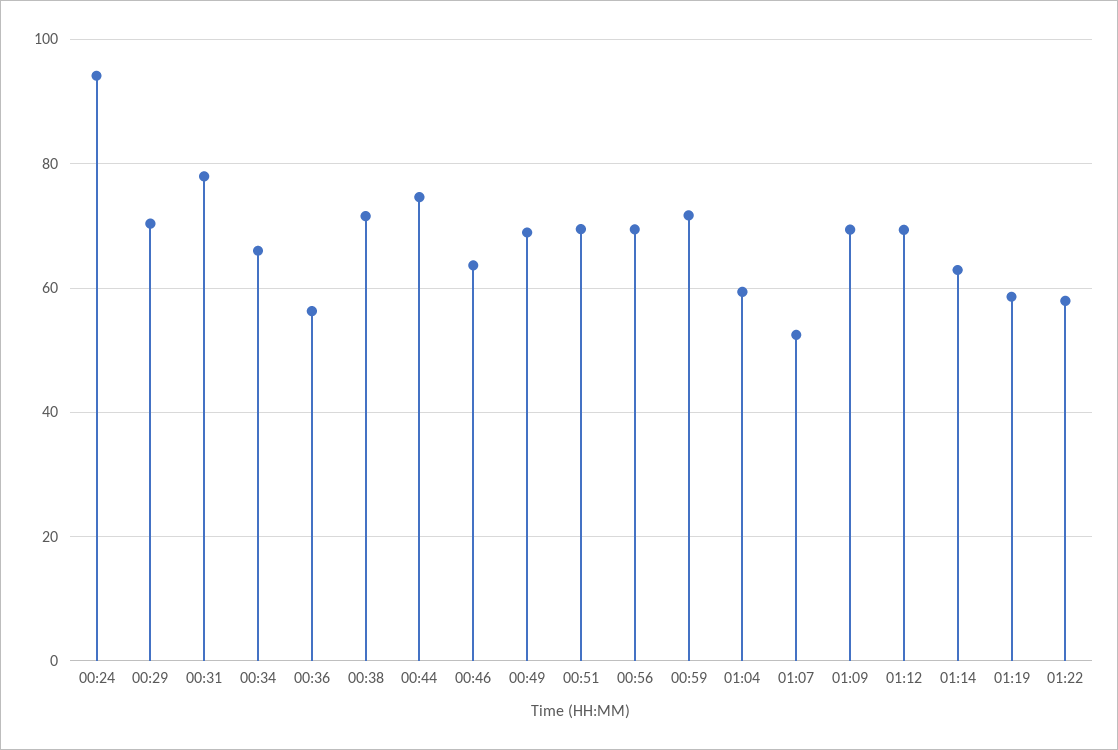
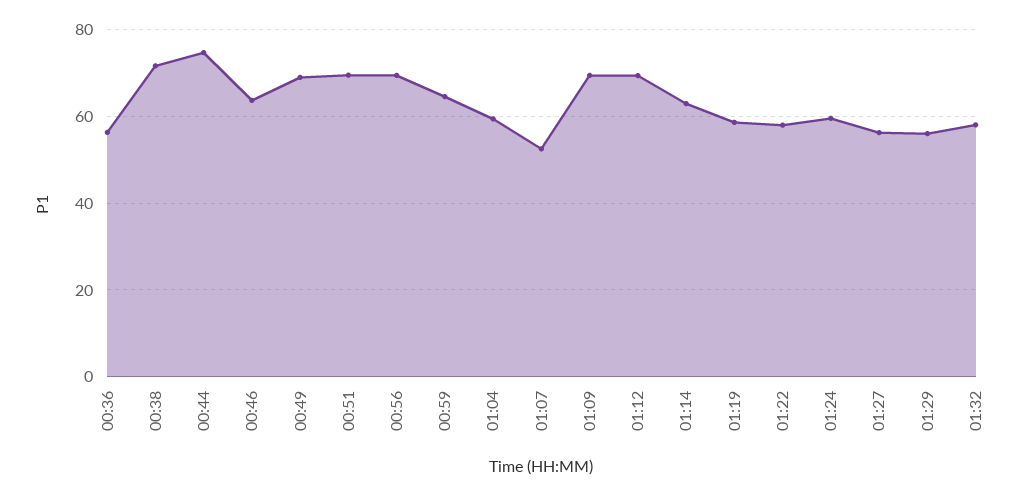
00:24: 94 -> none
00:29: 70 -> none
00:31: 78 -> none
00:34: 66 -> none
00:59: 72 -> 64
01:24: none -> 60
01:27: none -> 56
01:29: none -> 56
01:32: none -> 58

